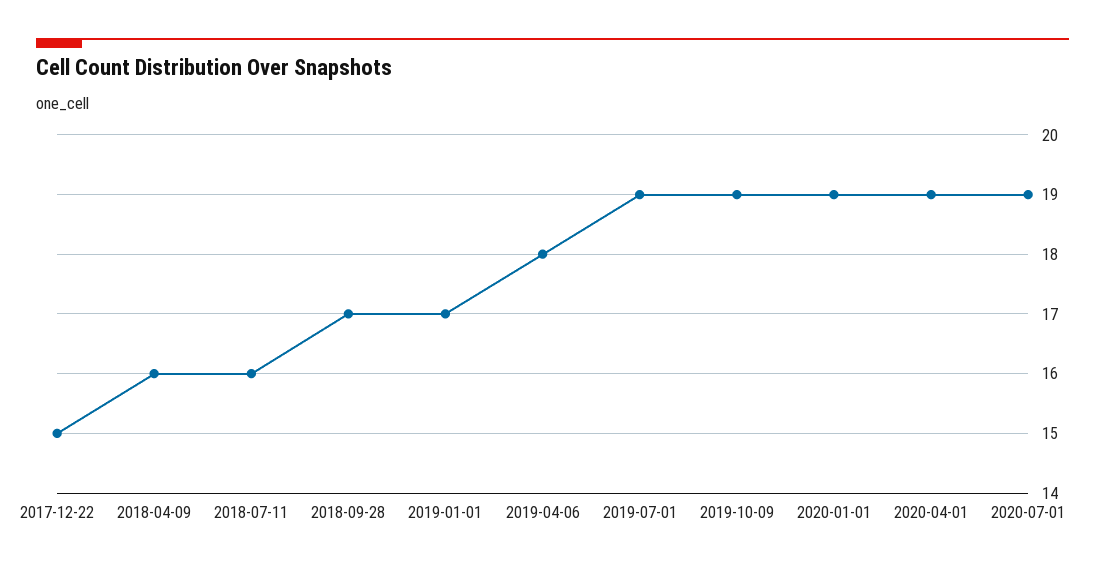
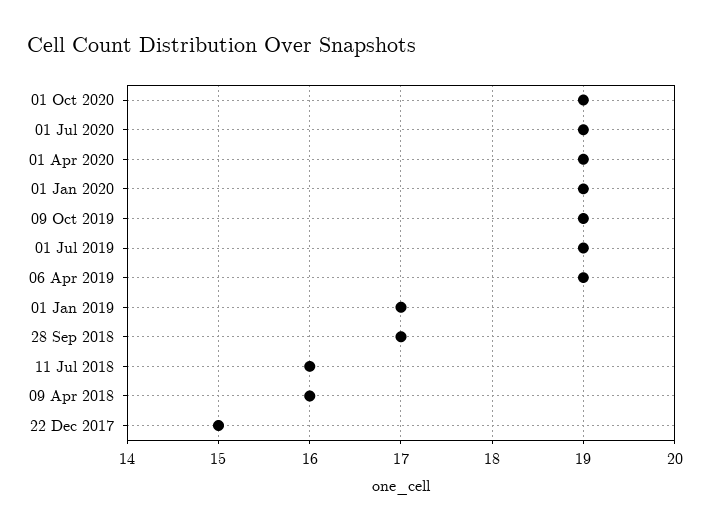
2019-04-06: 18 -> 19
01 Oct 2020: none -> 19

